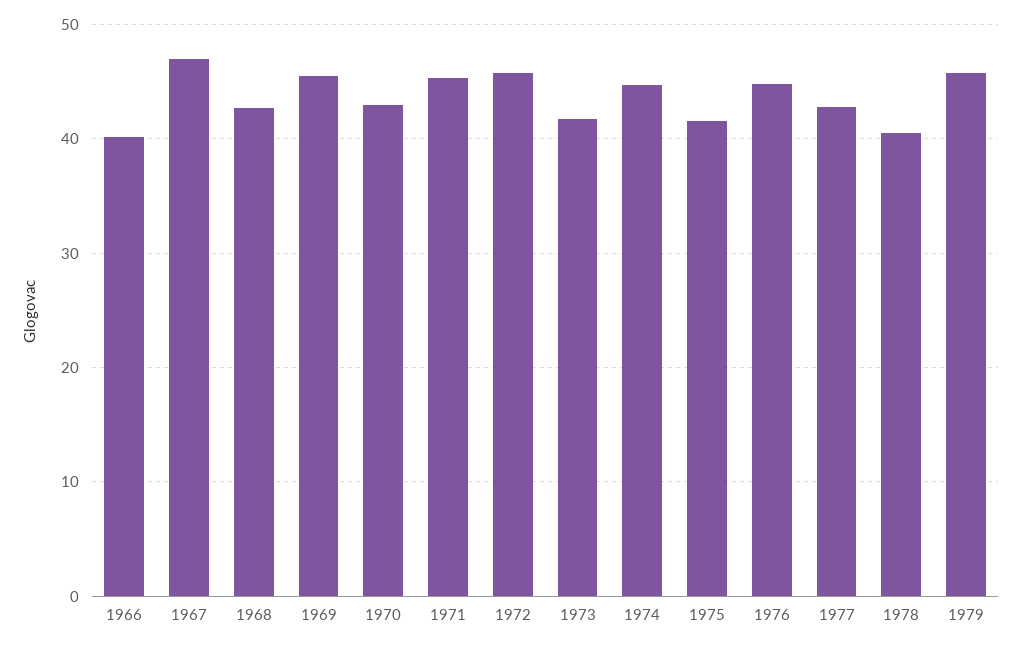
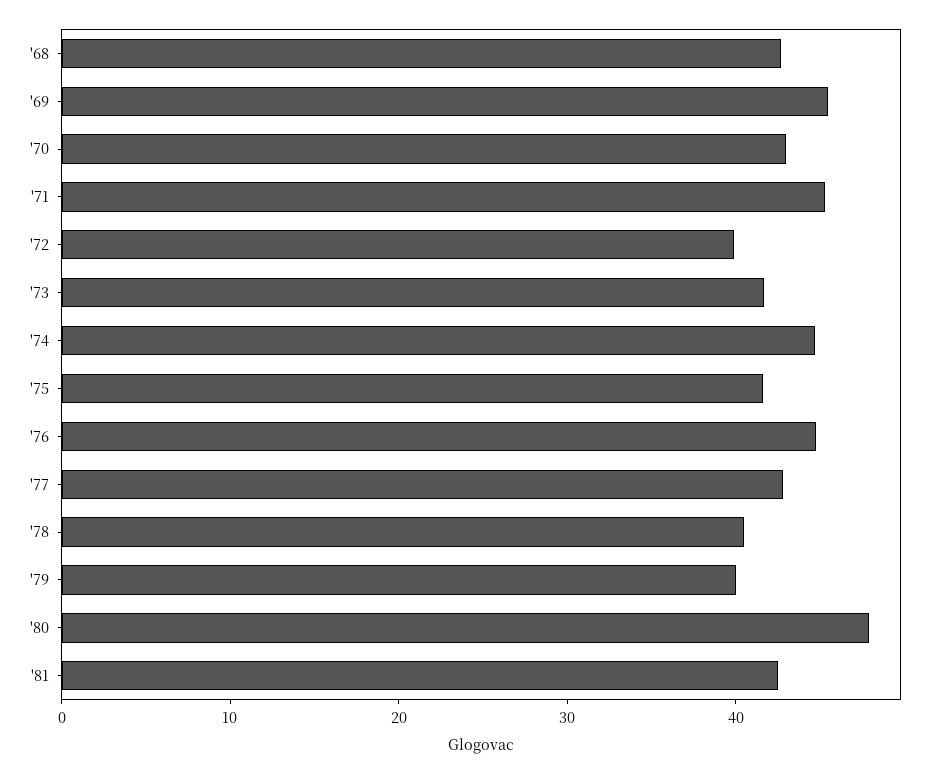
1966: 40 -> none
1967: 47 -> none
1972: 46 -> 40
1979: 46 -> 40
'80: none -> 48
'81: none -> 42

